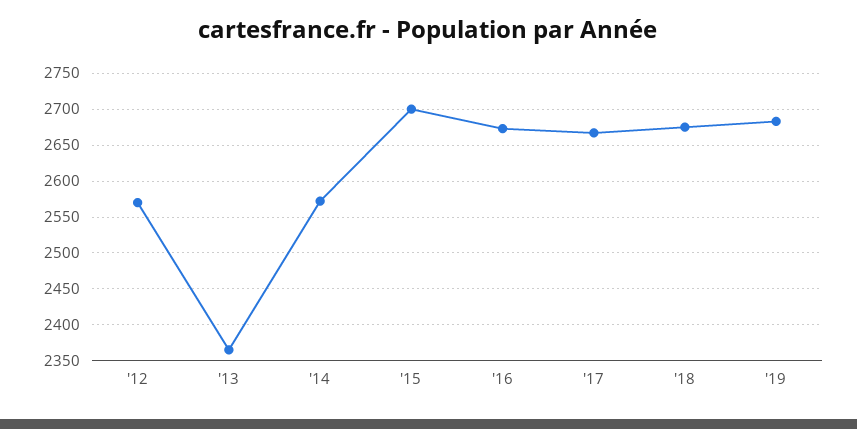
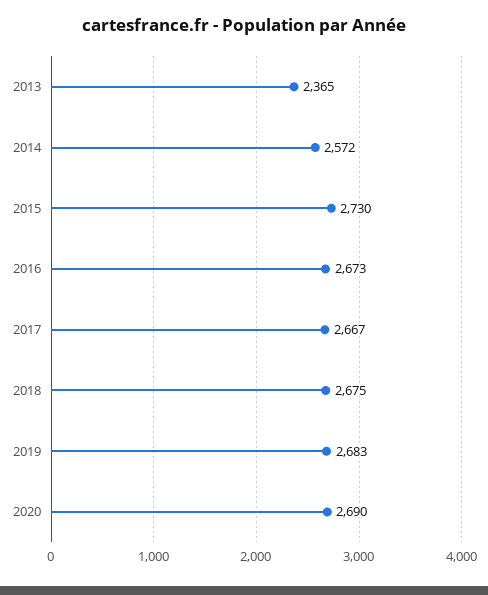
'12: 2570 -> none
'15: 2700 -> 2730
2020: none -> 2690

